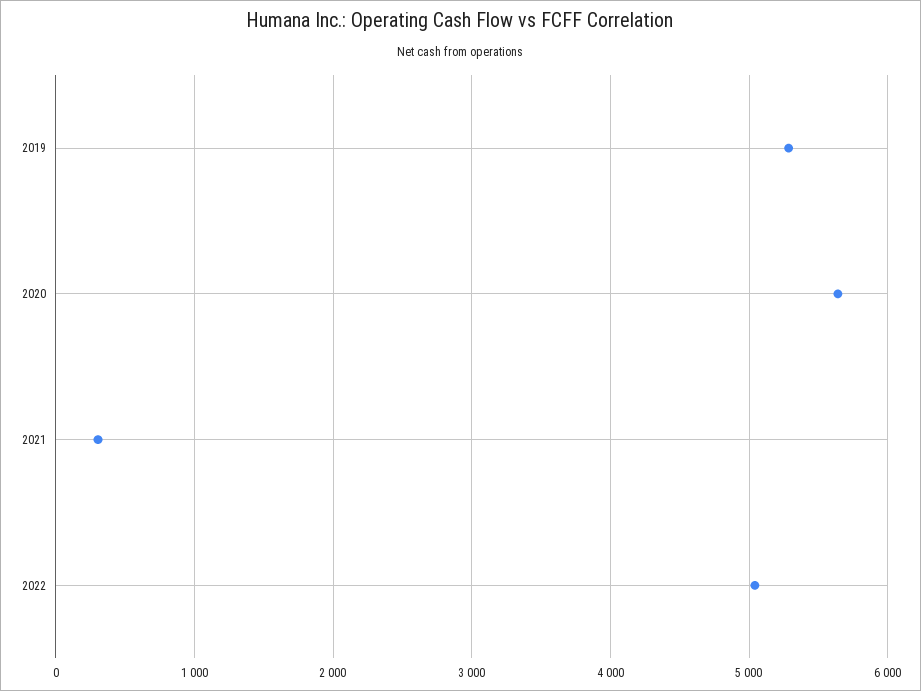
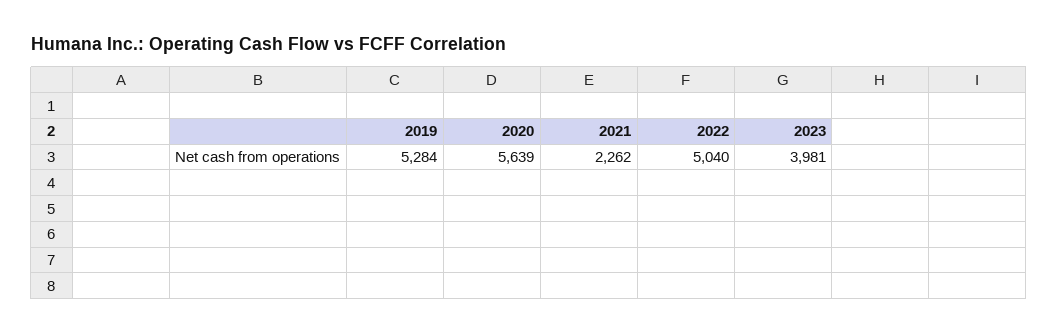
2021: 300 -> 2262
2023: none -> 3981

